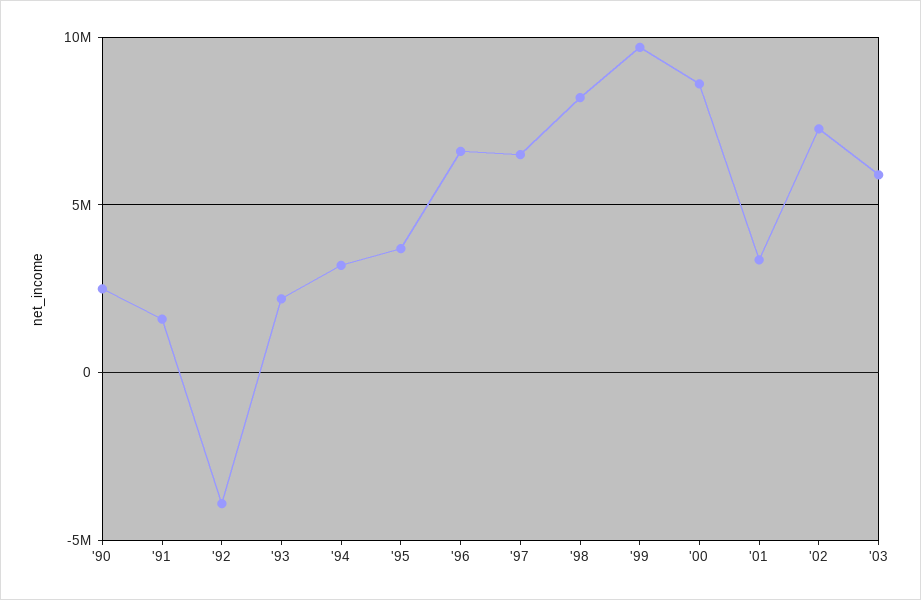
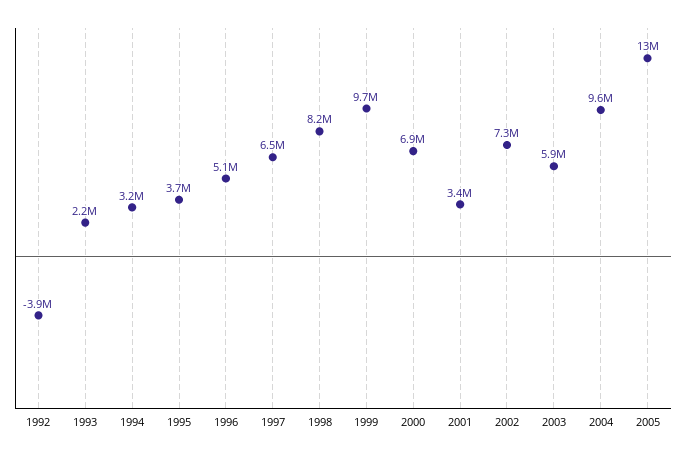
'90: 2500000 -> none
'91: 1500000 -> none
'96: 6500000 -> 5100000
'00: 8500000 -> 6900000
2004: none -> 9600000
2005: none -> 13000000

